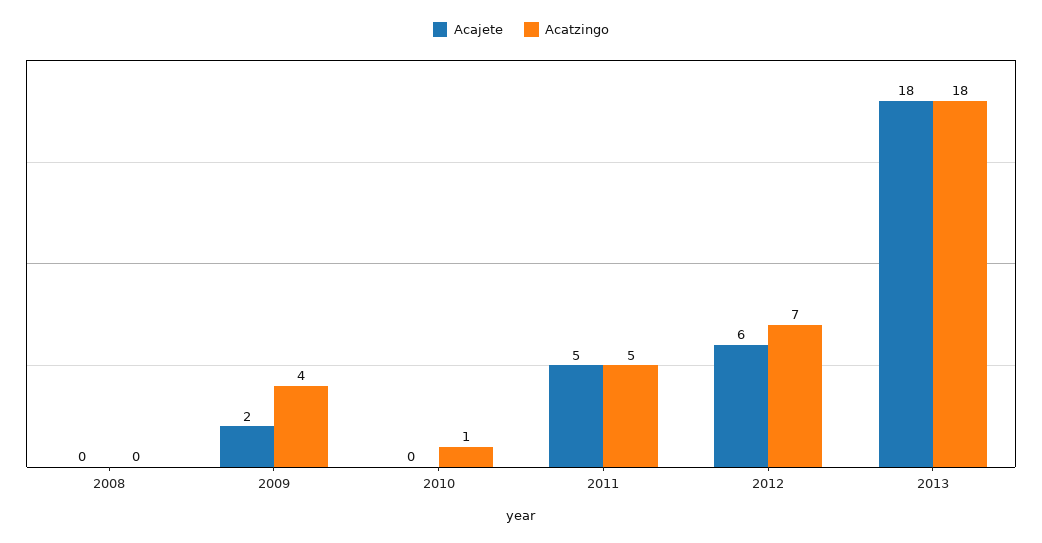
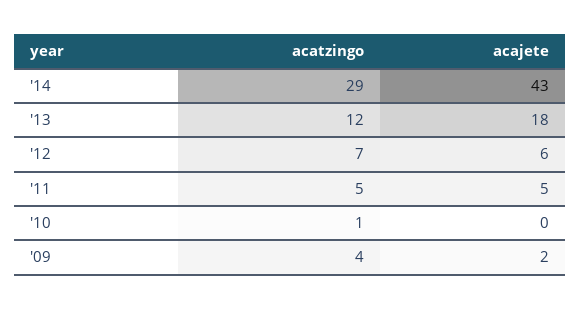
Acajete, 2008: 0 -> none
Acatzingo, 2008: 0 -> none
Acatzingo, 2013: 18 -> 12
Acatzingo, '14: none -> 29
Acajete, '14: none -> 43

